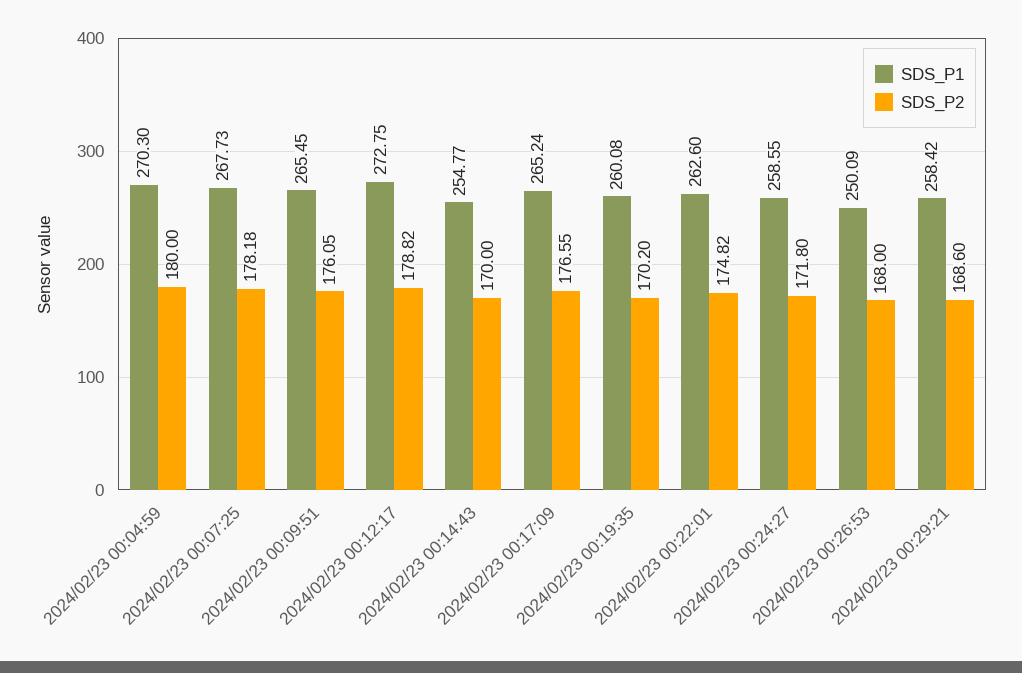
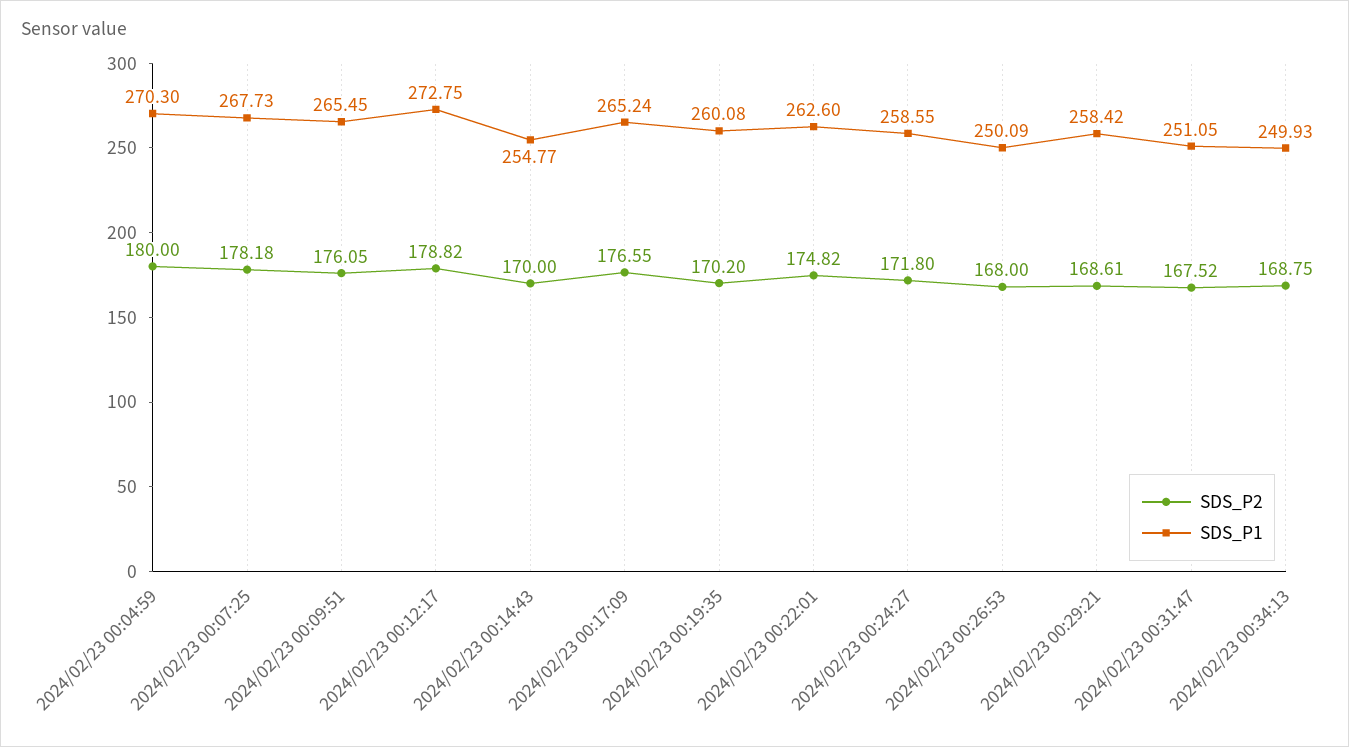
SDS_P2, 2024/02/23 00:29:21: 168.6 -> 168.61
SDS_P2, 2024/02/23 00:31:47: none -> 167.52
SDS_P1, 2024/02/23 00:31:47: none -> 251.05
SDS_P2, 2024/02/23 00:34:13: none -> 168.75
SDS_P1, 2024/02/23 00:34:13: none -> 249.93

